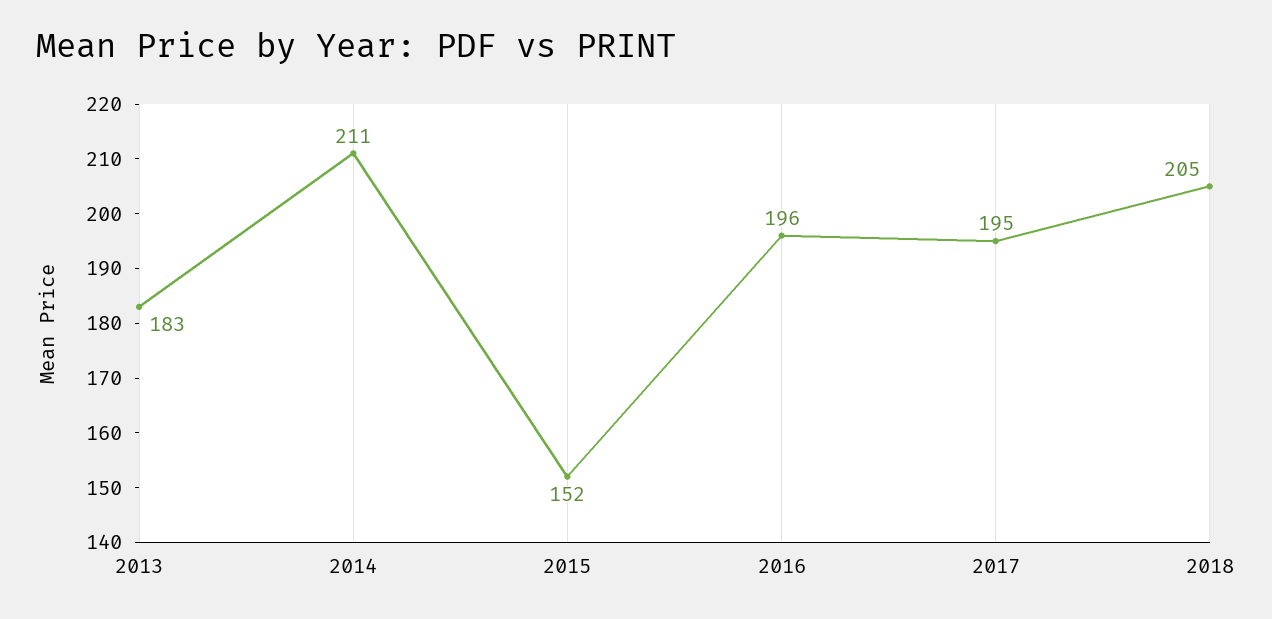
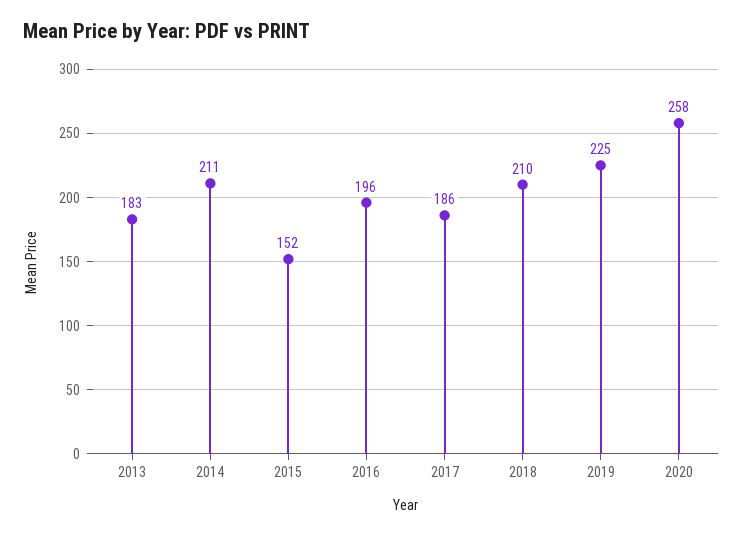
2017: 195 -> 186
2018: 205 -> 210
2019: none -> 225
2020: none -> 258

